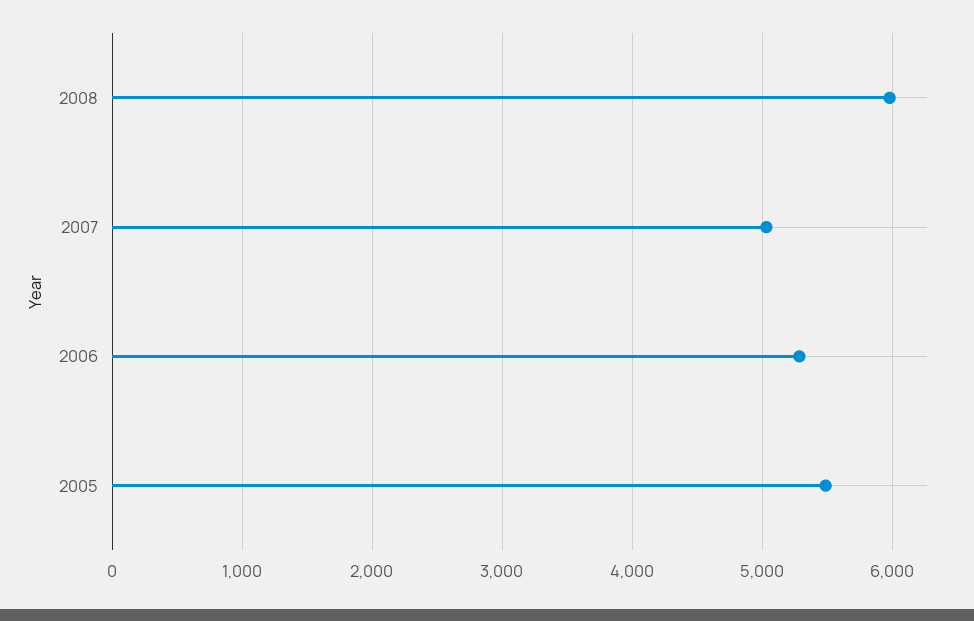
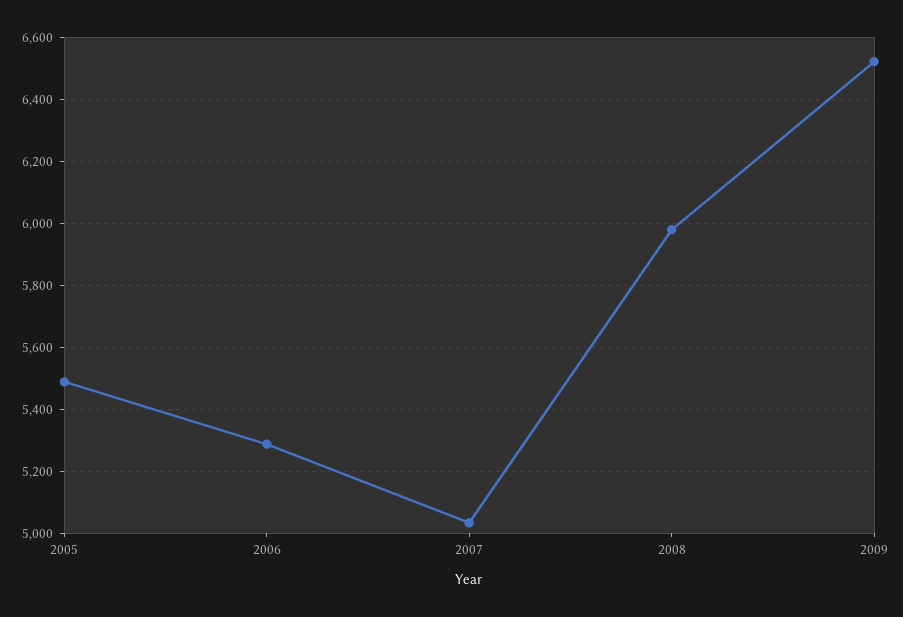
2009: none -> 6520

